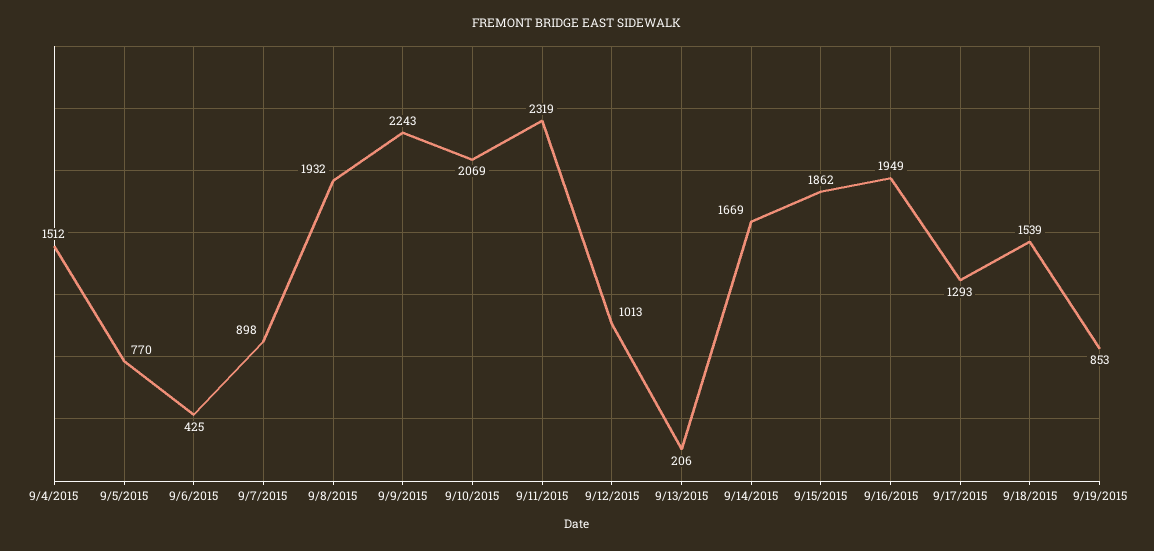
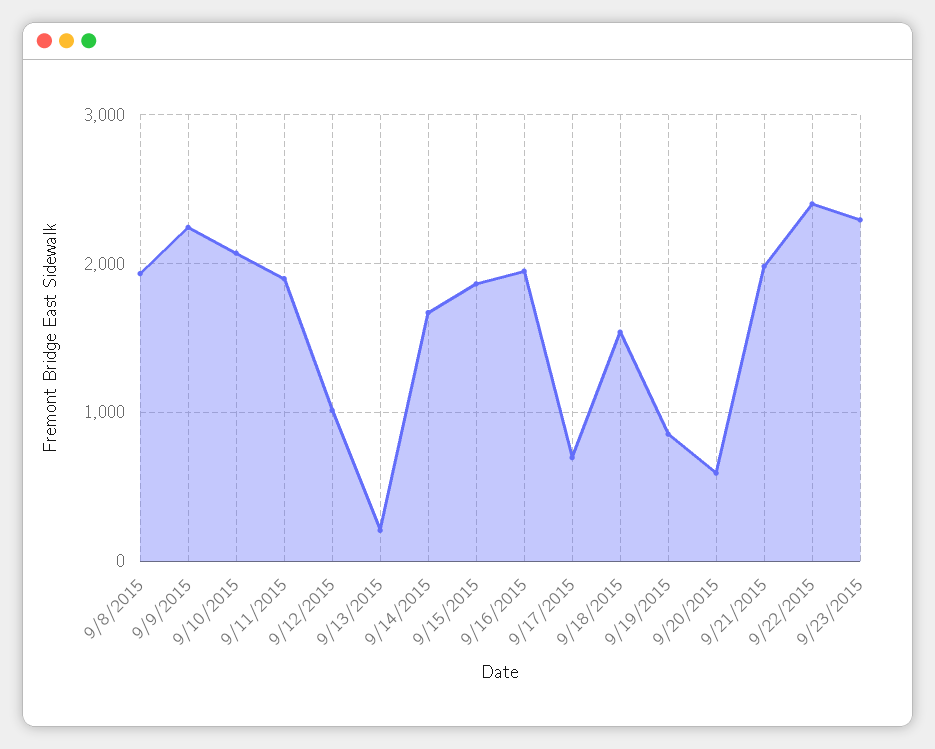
9/4/2015: 1512 -> none
9/5/2015: 770 -> none
9/6/2015: 425 -> none
9/7/2015: 898 -> none
9/11/2015: 2319 -> 1900
9/17/2015: 1293 -> 700
9/20/2015: none -> 600
9/21/2015: none -> 2000
9/22/2015: none -> 2400
9/23/2015: none -> 2300

